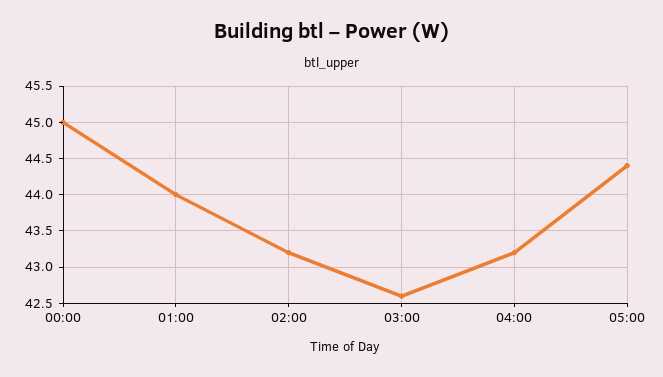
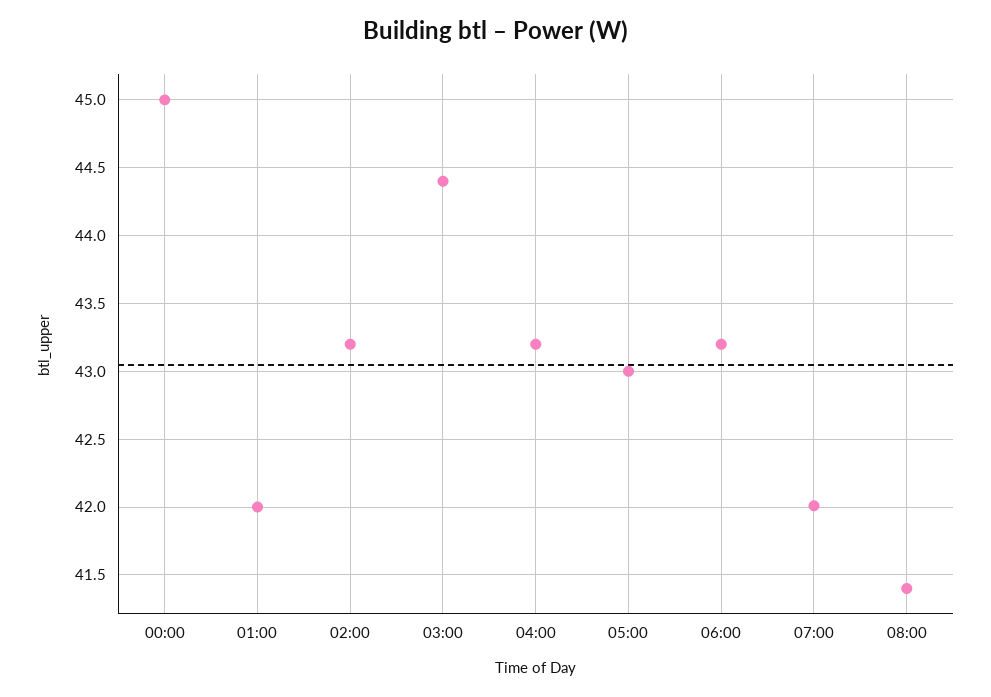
01:00: 44 -> 42
03:00: 42.6 -> 44.4
05:00: 44.4 -> 43
06:00: none -> 43.2
07:00: none -> 42
08:00: none -> 41.4

